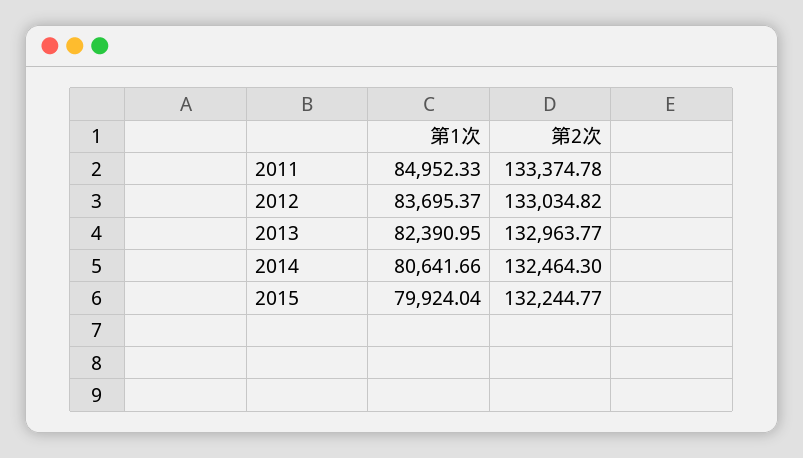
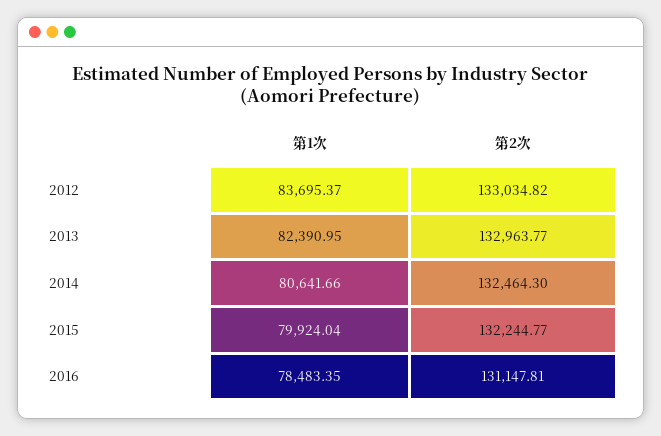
第1次, 2011: 84952.33 -> none
第2次, 2011: 133374.78 -> none
第1次, 2016: none -> 78483.35
第2次, 2016: none -> 131147.81

